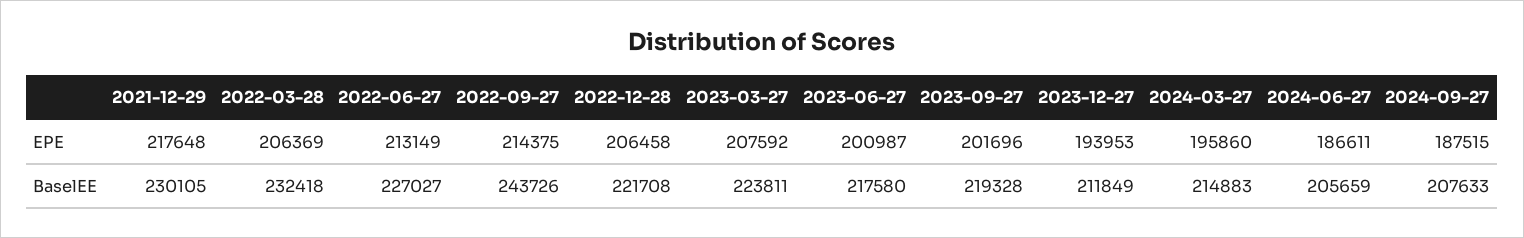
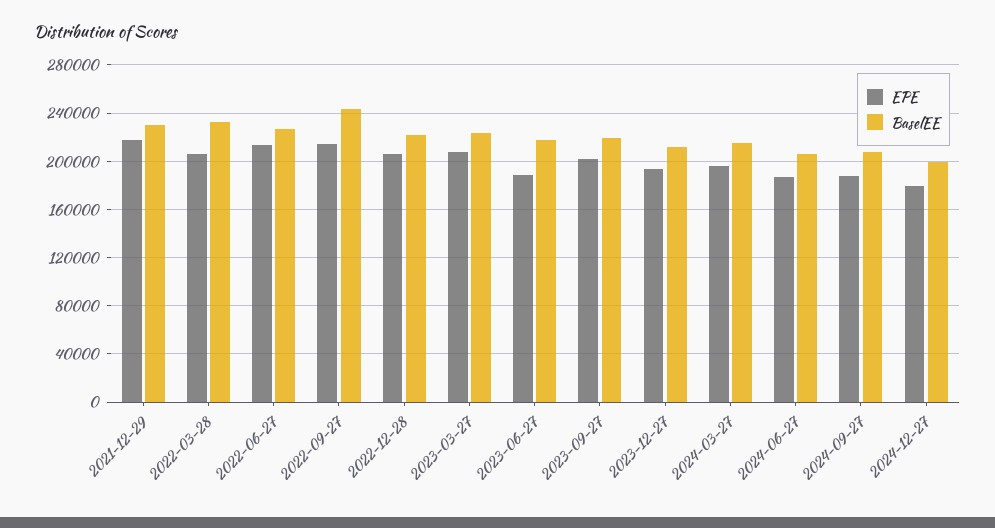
EPE, 2023-06-27: 200987 -> 190000
EPE, 2024-12-27: none -> 180000
BaselEE, 2024-12-27: none -> 200000

